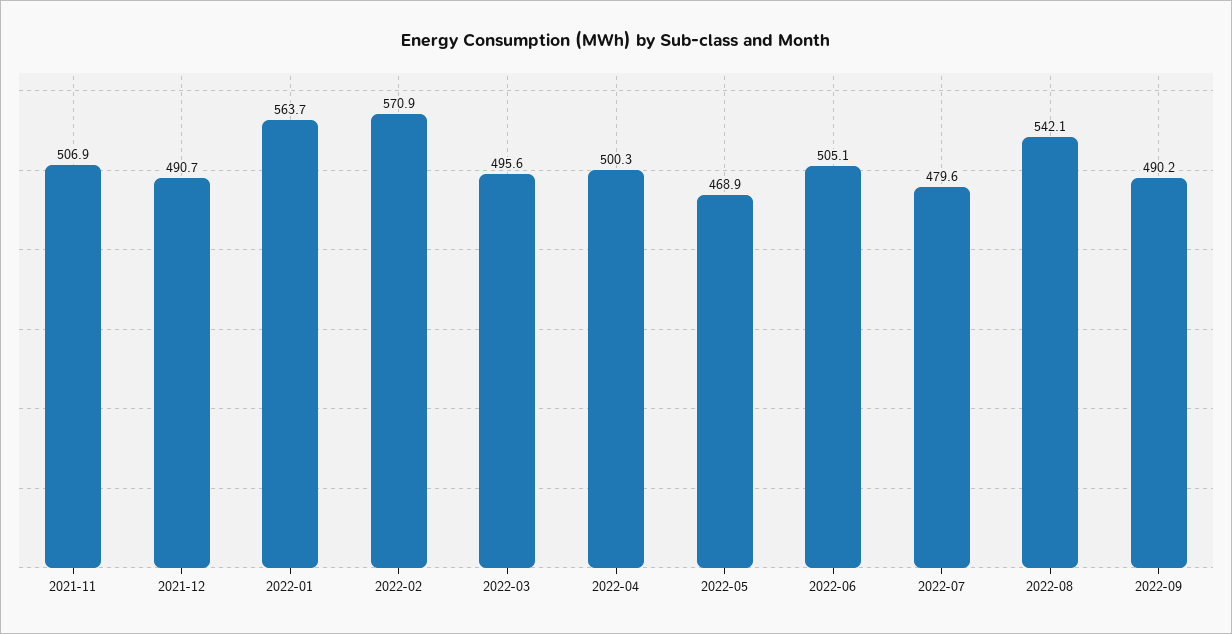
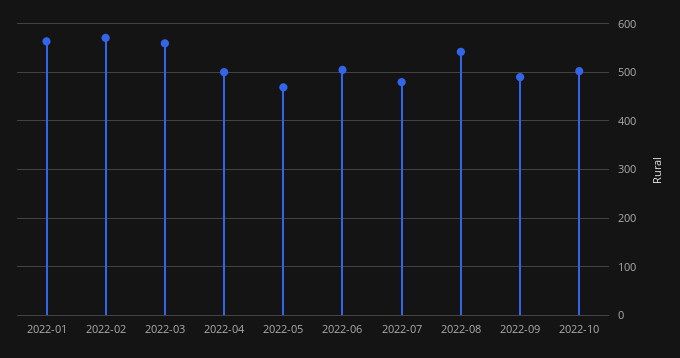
2021-11: 506.9 -> none
2021-12: 490.7 -> none
2022-03: 495.6 -> 560
2022-10: none -> 500

